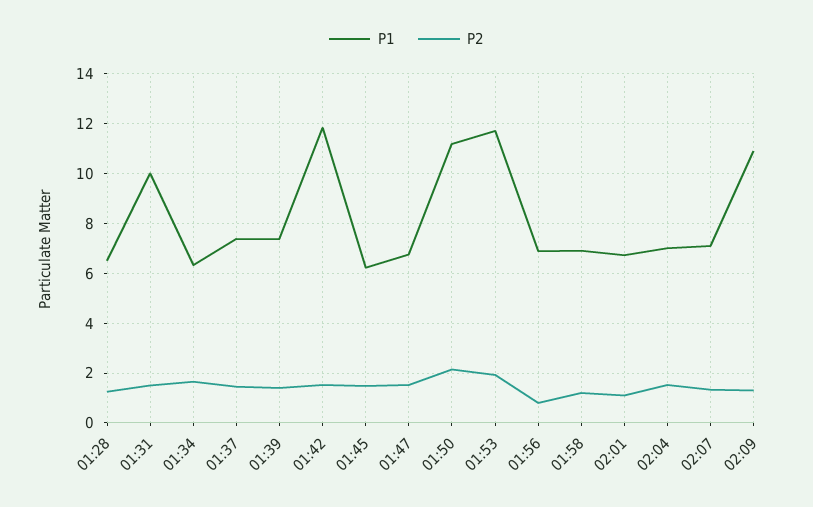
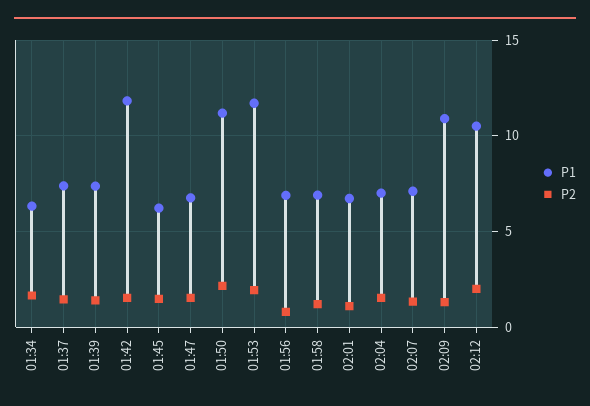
P1, 01:28: 6.5 -> none
P2, 01:28: 1.25 -> none
P1, 01:31: 10 -> none
P2, 01:31: 1.5 -> none
P1, 02:12: none -> 10.5
P2, 02:12: none -> 2

